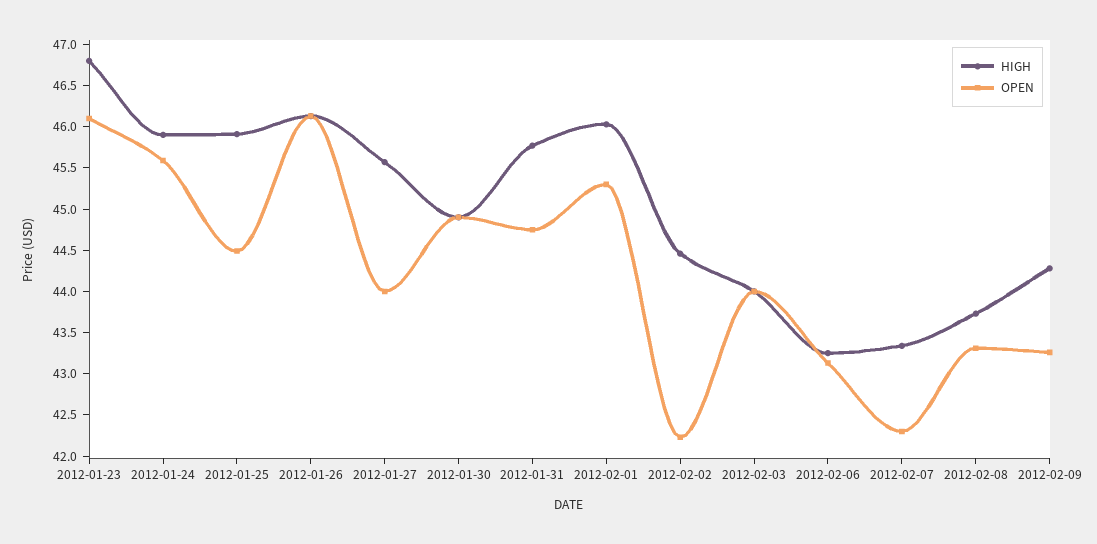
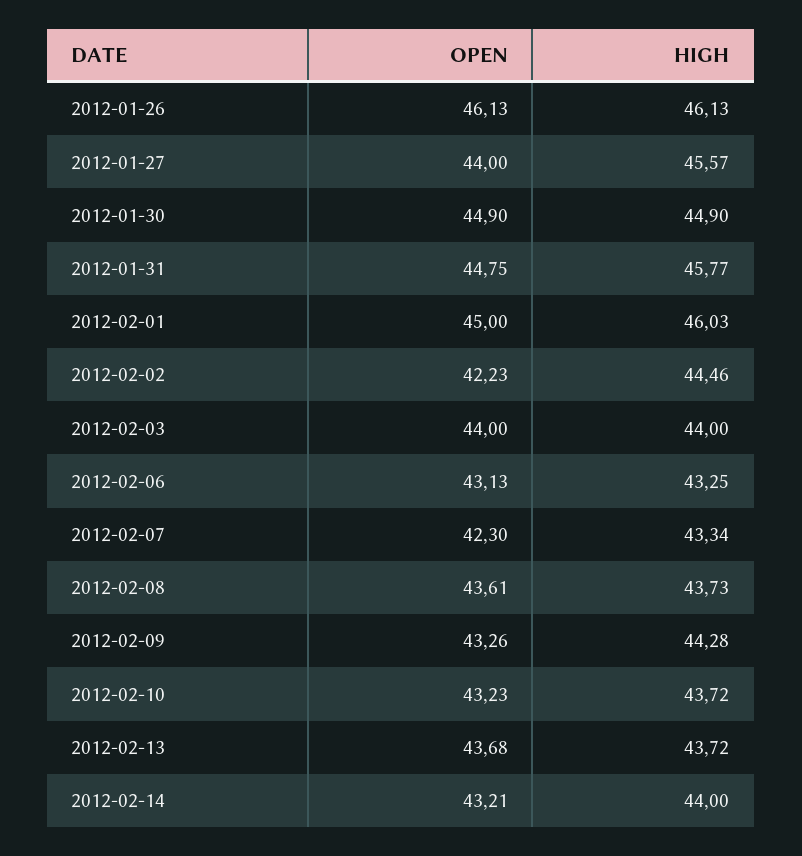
HIGH, 2012-01-23: 46.8 -> none
OPEN, 2012-01-23: 46.1 -> none
HIGH, 2012-01-24: 45.9 -> none
OPEN, 2012-01-24: 45.6 -> none
HIGH, 2012-01-25: 45.9 -> none
OPEN, 2012-01-25: 44.5 -> none
OPEN, 2012-02-01: 45.3 -> 45
OPEN, 2012-02-08: 43.3 -> 43.61
OPEN, 2012-02-10: none -> 43.23
HIGH, 2012-02-10: none -> 43.72
OPEN, 2012-02-13: none -> 43.68
HIGH, 2012-02-13: none -> 43.72
OPEN, 2012-02-14: none -> 43.21
HIGH, 2012-02-14: none -> 44

